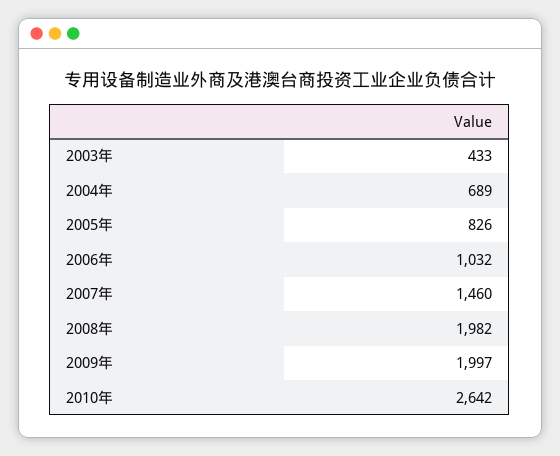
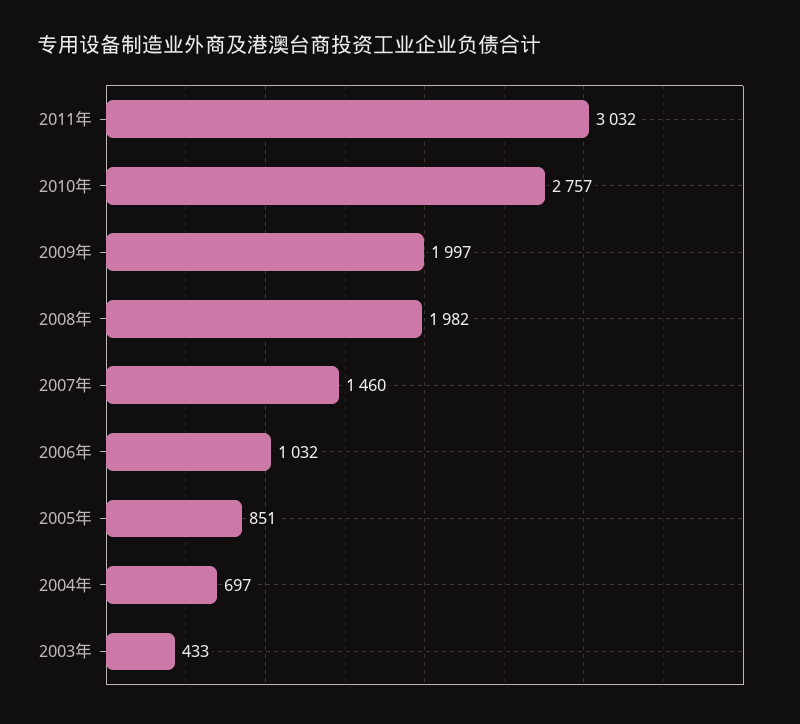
2004年: 689 -> 697
2005年: 826 -> 851
2010年: 2642 -> 2757
2011年: none -> 3032

